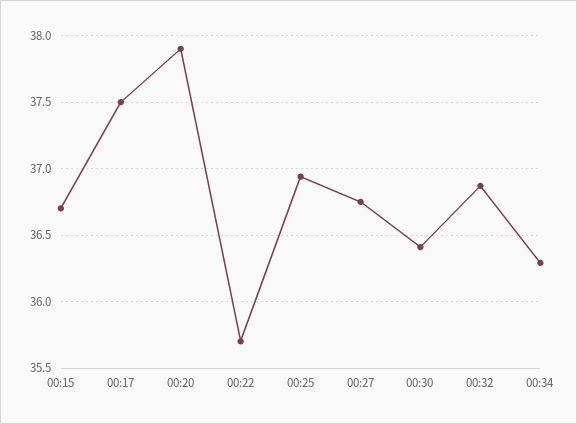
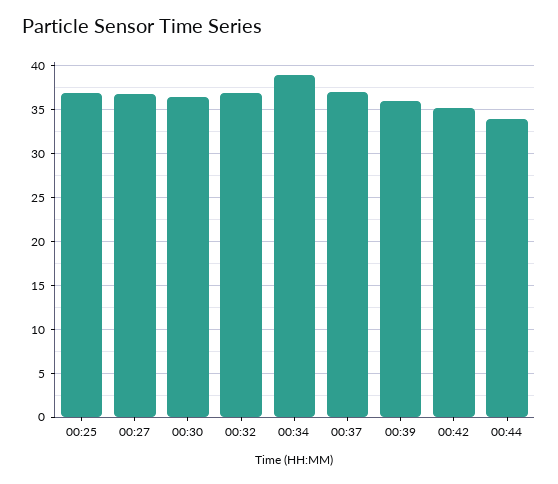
00:15: 36.7 -> none
00:17: 37.5 -> none
00:20: 37.9 -> none
00:22: 35.7 -> none
00:34: 36.3 -> 39
00:37: none -> 37
00:39: none -> 36
00:42: none -> 35
00:44: none -> 34

